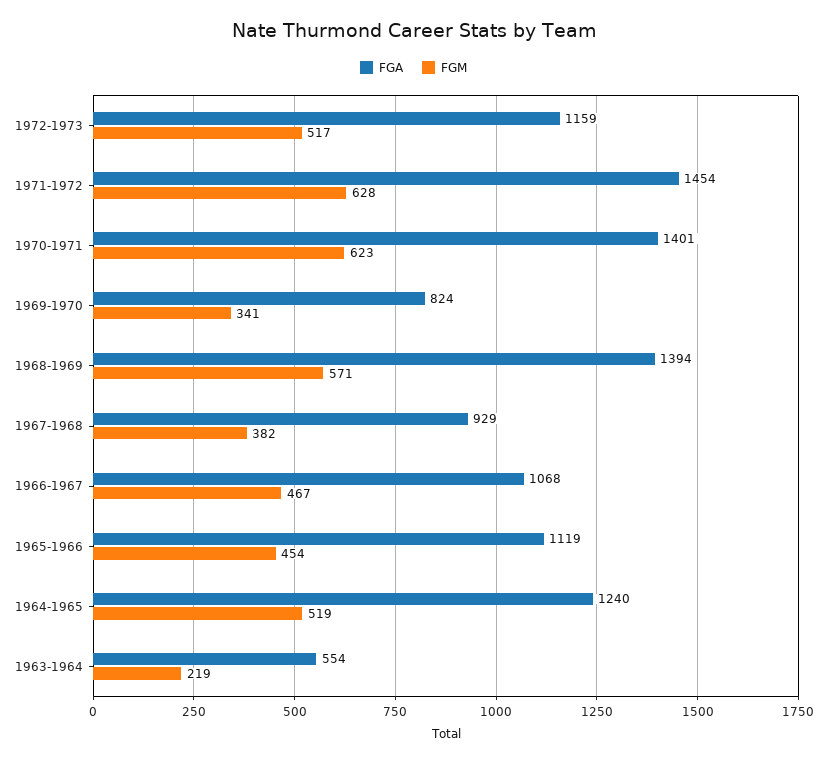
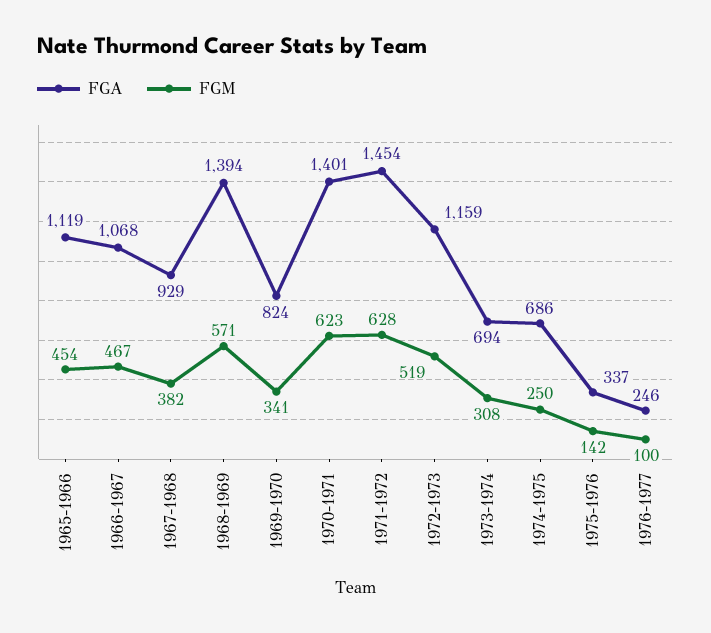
FGM, 1972-1973: 517 -> 519
FGA, 1964-1965: 1240 -> none
FGM, 1964-1965: 519 -> none
FGA, 1963-1964: 554 -> none
FGM, 1963-1964: 219 -> none
FGA, 1973-1974: none -> 694
FGM, 1973-1974: none -> 308
FGA, 1974-1975: none -> 686
FGM, 1974-1975: none -> 250
FGA, 1975-1976: none -> 337
FGM, 1975-1976: none -> 142
FGA, 1976-1977: none -> 246
FGM, 1976-1977: none -> 100

